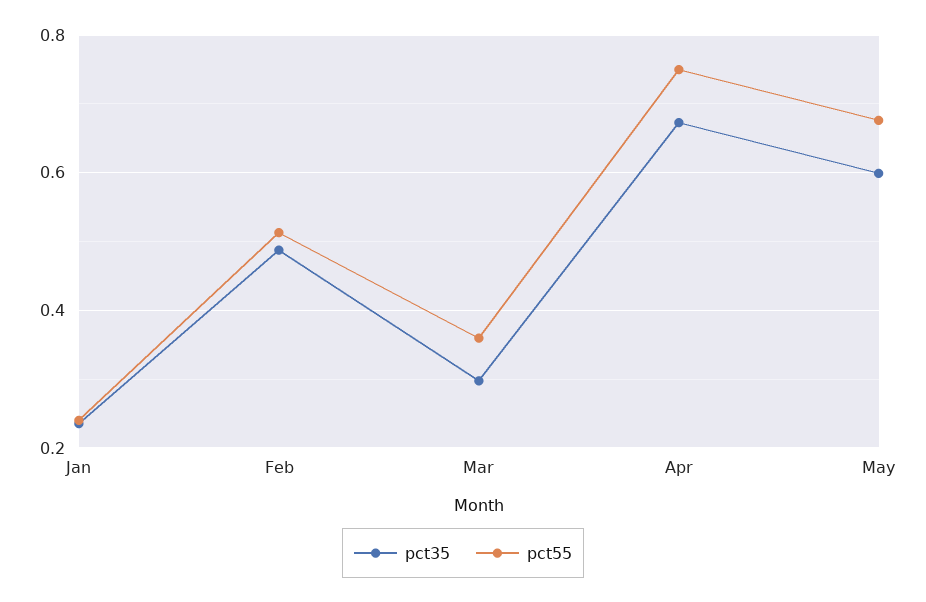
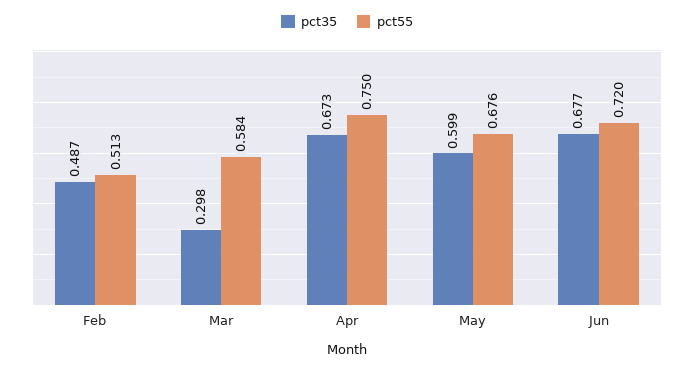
pct35, Jan: 0.24 -> none
pct55, Jan: 0.24 -> none
pct55, Mar: 0.36 -> 0.584
pct35, Jun: none -> 0.677
pct55, Jun: none -> 0.72

